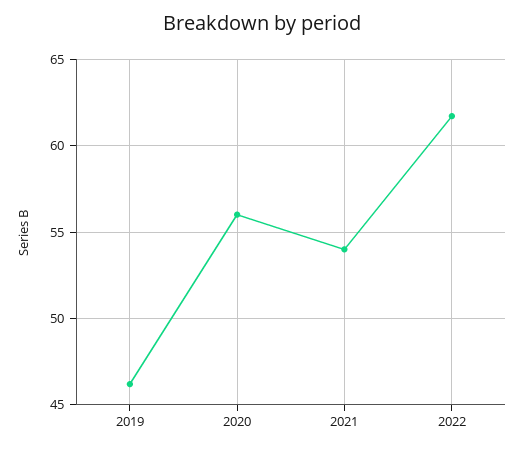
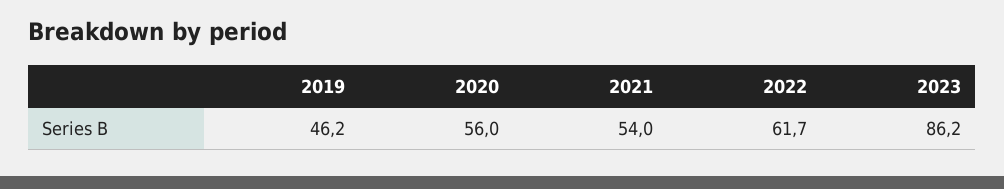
2023: none -> 86.2

